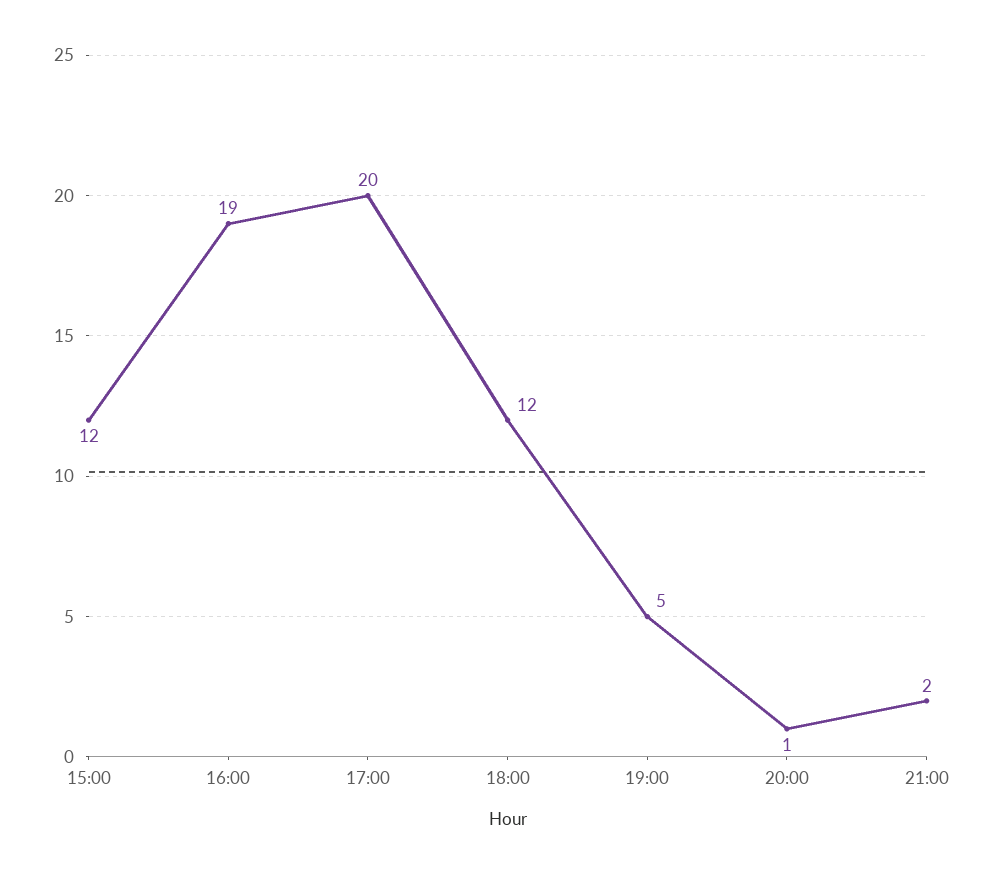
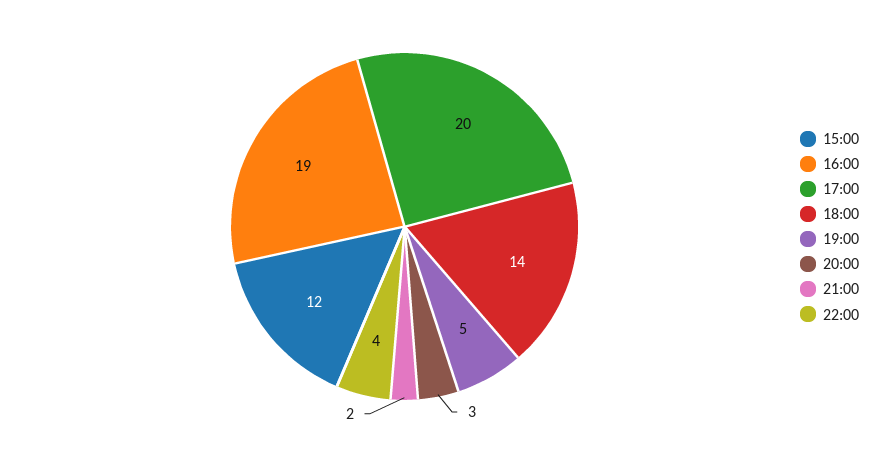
18:00: 12 -> 14
20:00: 1 -> 3
22:00: none -> 4

